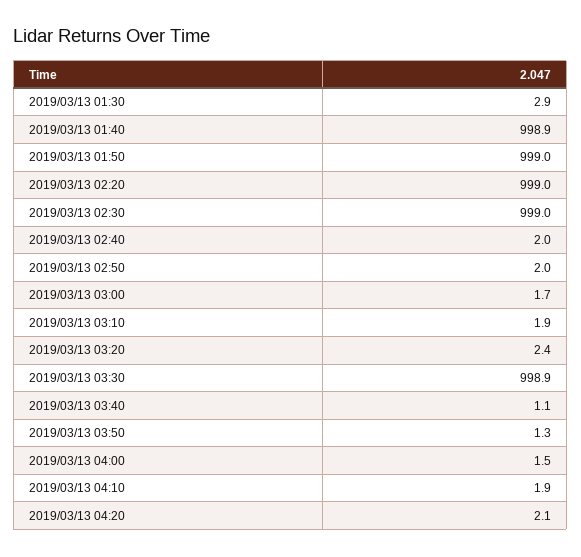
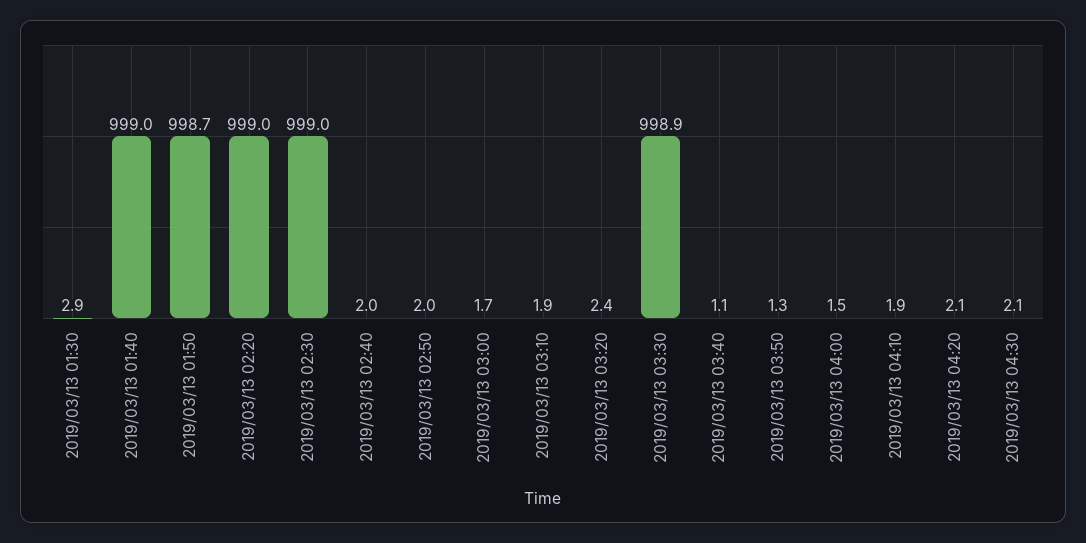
2019/03/13 01:40: 998.9 -> 999
2019/03/13 01:50: 999 -> 998.7
2019/03/13 04:30: none -> 2.1

